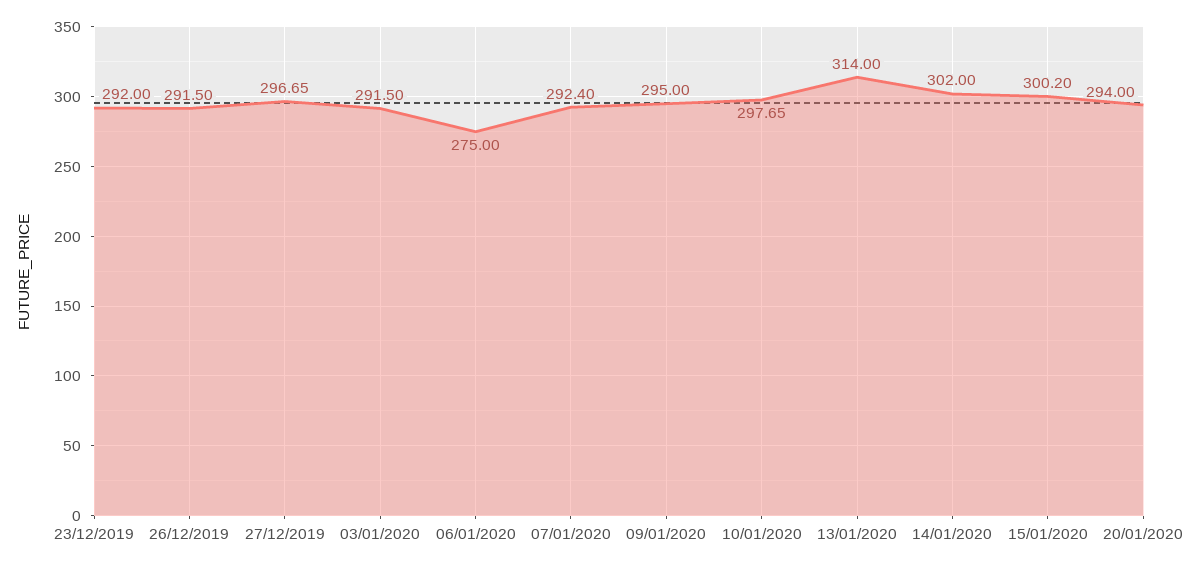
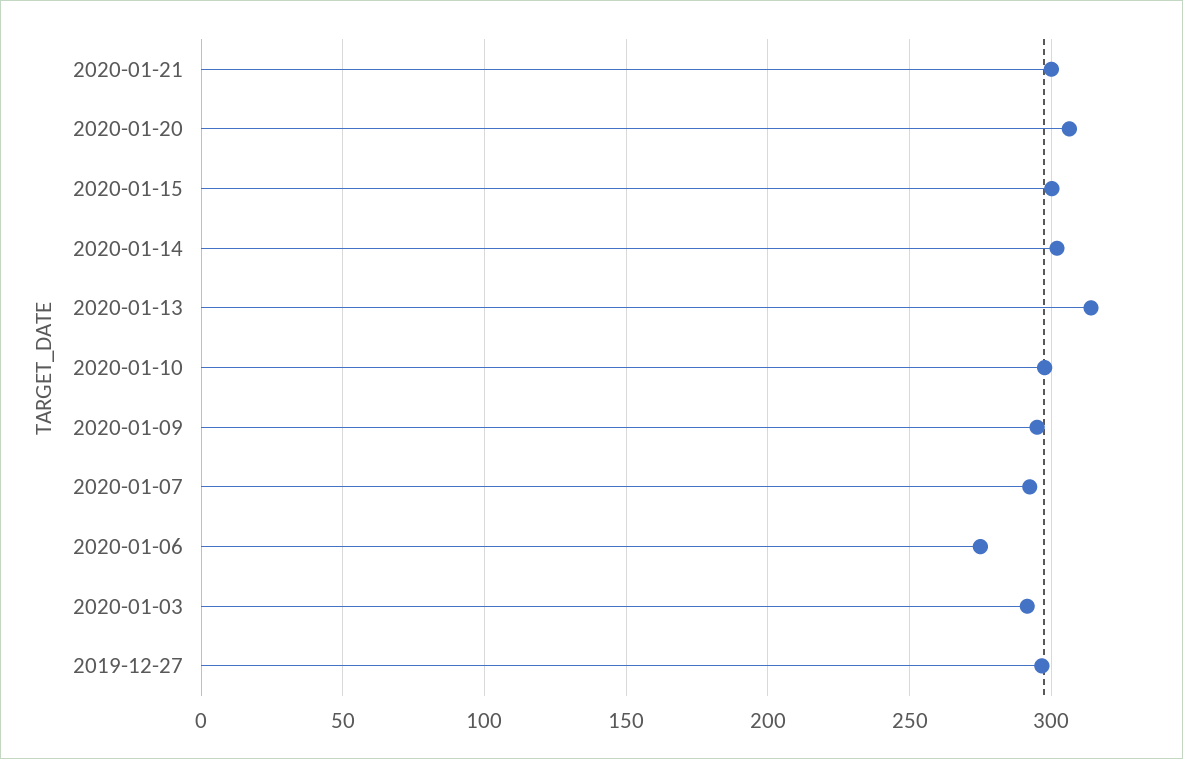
23/12/2019: 292 -> none
26/12/2019: 291.5 -> none
20/01/2020: 294 -> 305
2020-01-21: none -> 300

